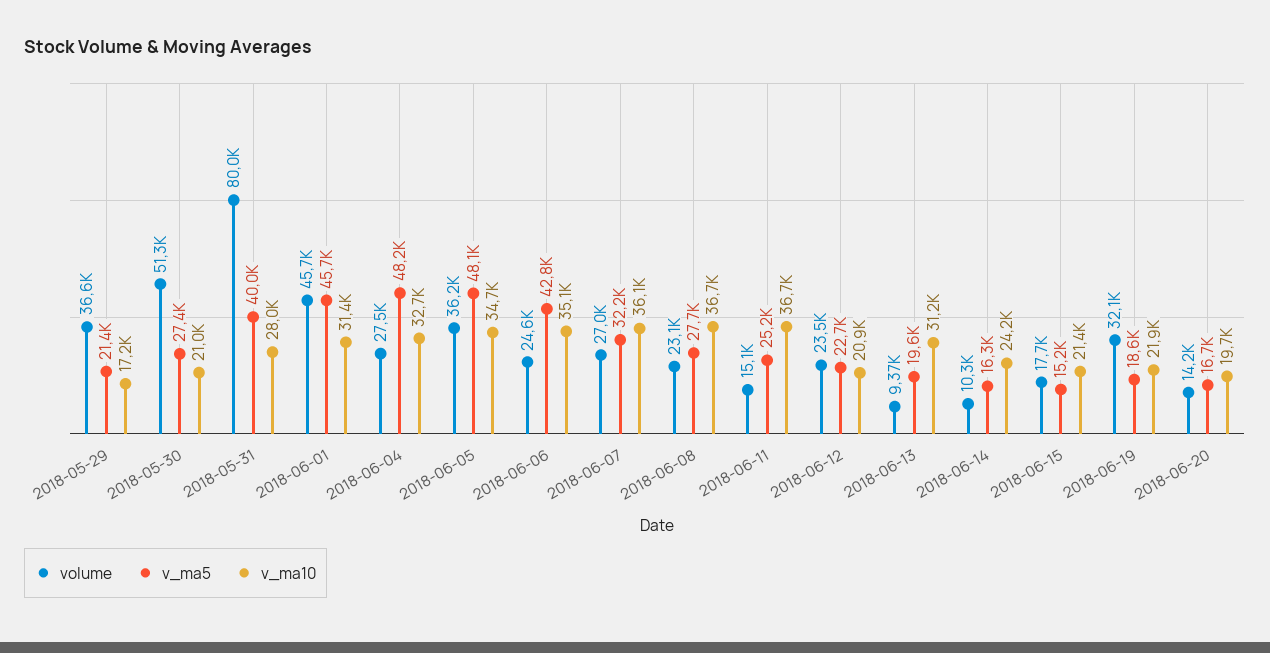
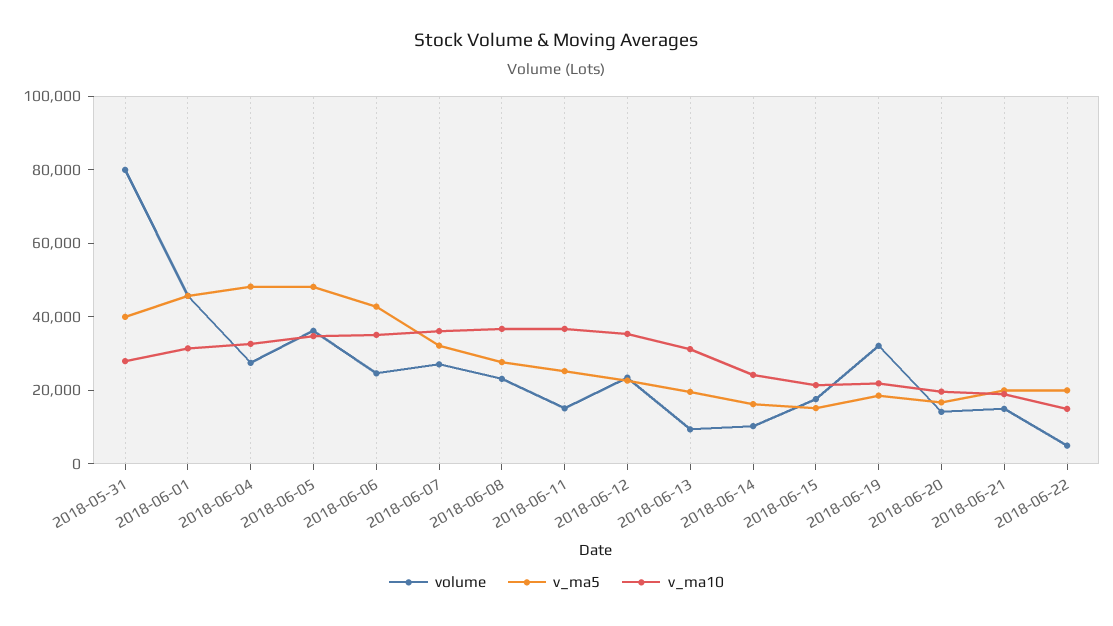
volume, 2018-05-29: 36600 -> none
v_ma5, 2018-05-29: 21400 -> none
v_ma10, 2018-05-29: 17200 -> none
volume, 2018-05-30: 51300 -> none
v_ma5, 2018-05-30: 27400 -> none
v_ma10, 2018-05-30: 21000 -> none
v_ma10, 2018-06-12: 20900 -> 35000
volume, 2018-06-21: none -> 15000
v_ma5, 2018-06-21: none -> 20000
v_ma10, 2018-06-21: none -> 20000
volume, 2018-06-22: none -> 5000
v_ma5, 2018-06-22: none -> 20000
v_ma10, 2018-06-22: none -> 15000

